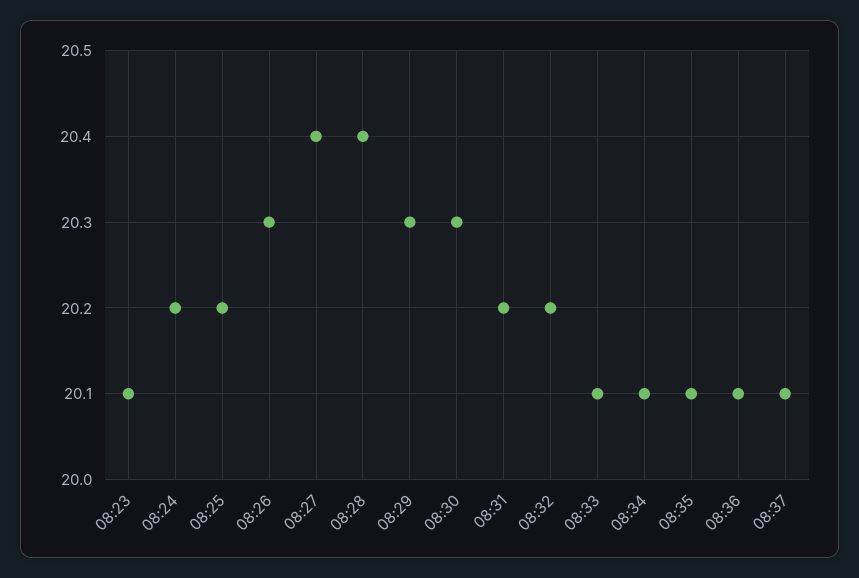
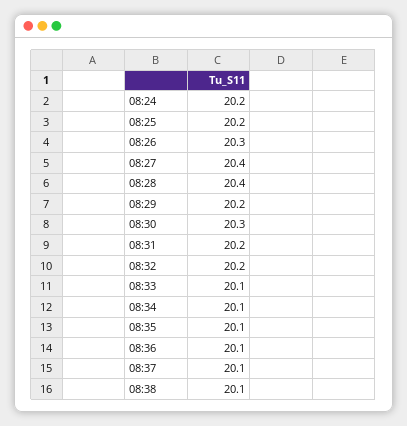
08:23: 20.1 -> none
08:29: 20.3 -> 20.2
08:38: none -> 20.1

